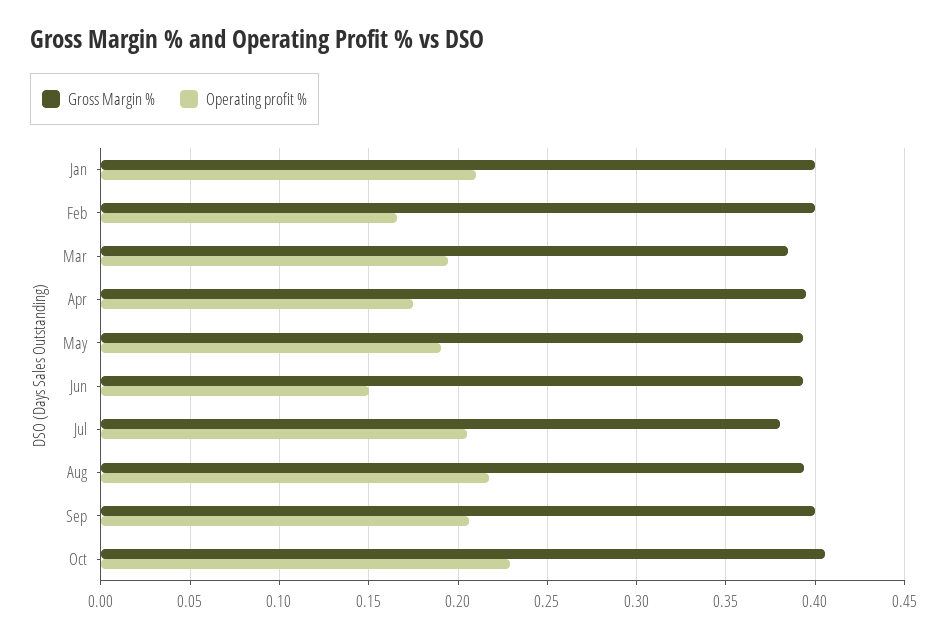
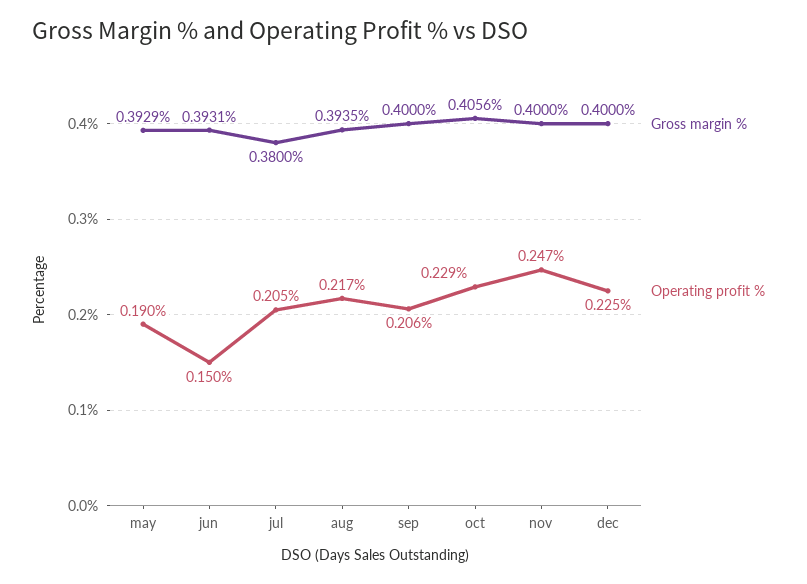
Gross Margin %, Jan: 0.4 -> none
Operating profit %, Jan: 0.21 -> none
Gross Margin %, Feb: 0.4 -> none
Operating profit %, Feb: 0.165 -> none
Gross Margin %, Mar: 0.385 -> none
Operating profit %, Mar: 0.195 -> none
Gross Margin %, Apr: 0.395 -> none
Operating profit %, Apr: 0.175 -> none
Gross Margin %, nov: none -> 0.4
Operating profit %, nov: none -> 0.247
Gross Margin %, dec: none -> 0.4
Operating profit %, dec: none -> 0.225

